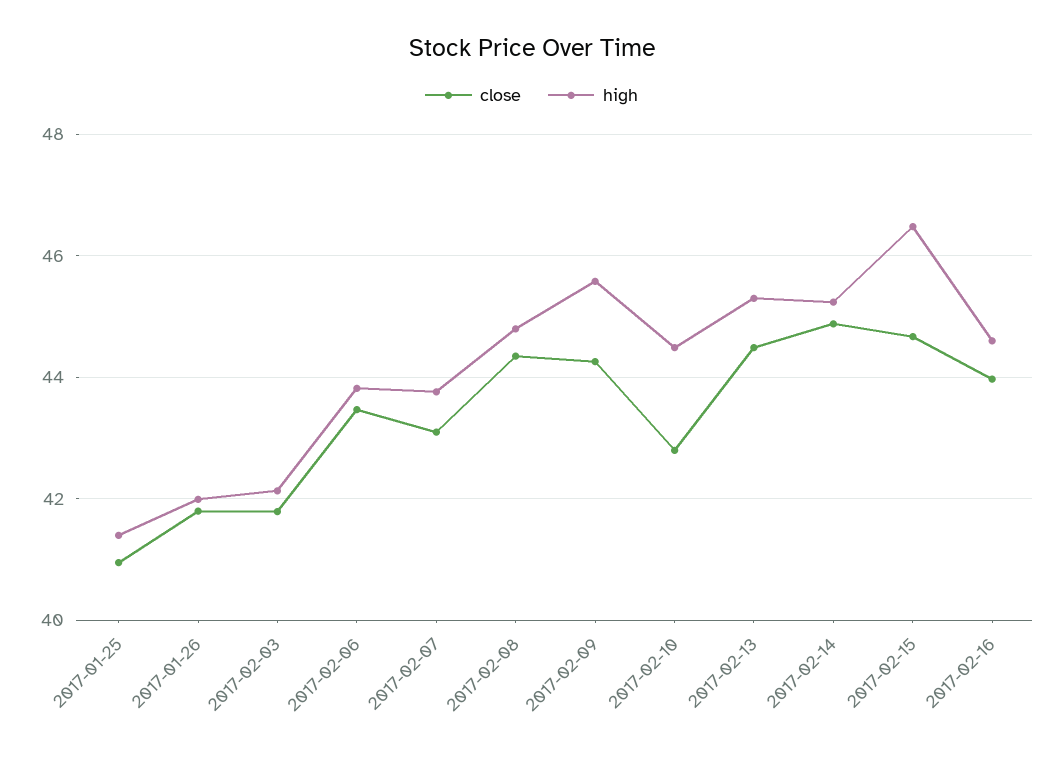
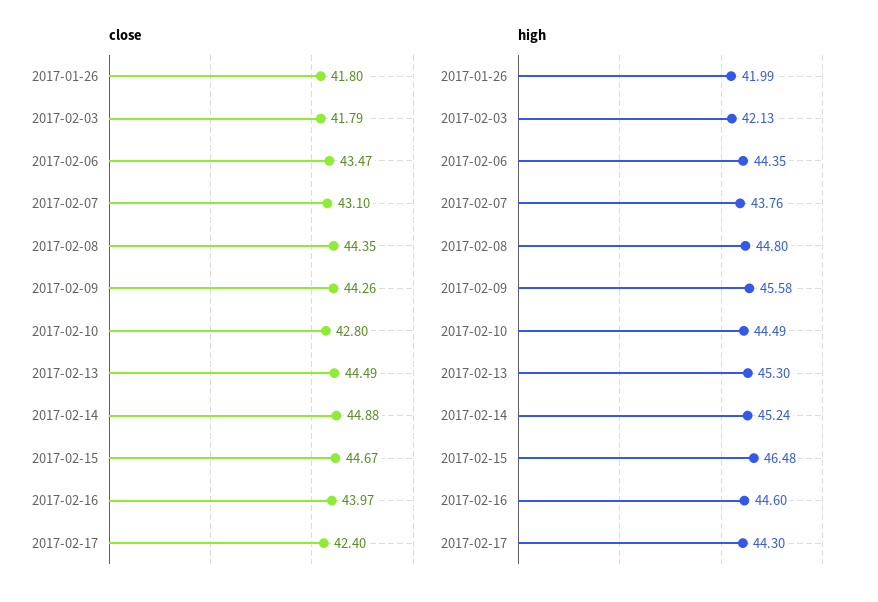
close, 2017-01-25: 41 -> none
high, 2017-01-25: 41.4 -> none
high, 2017-02-06: 43.8 -> 44.35
close, 2017-02-17: none -> 42.4
high, 2017-02-17: none -> 44.3

